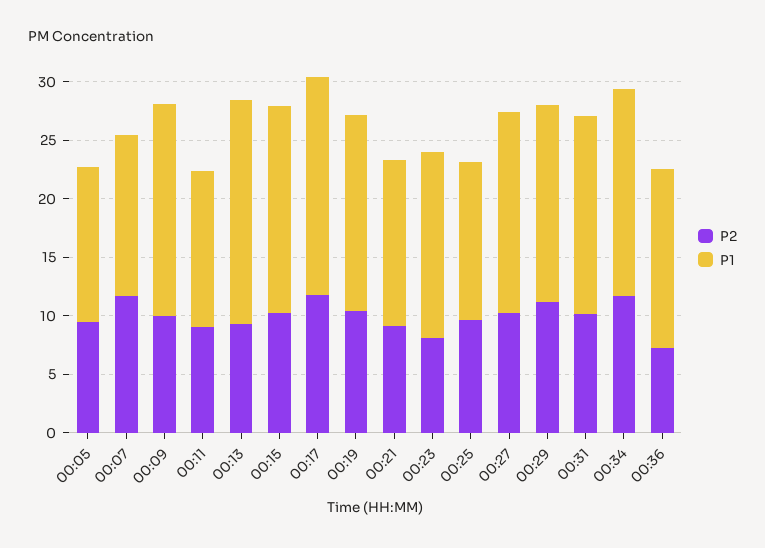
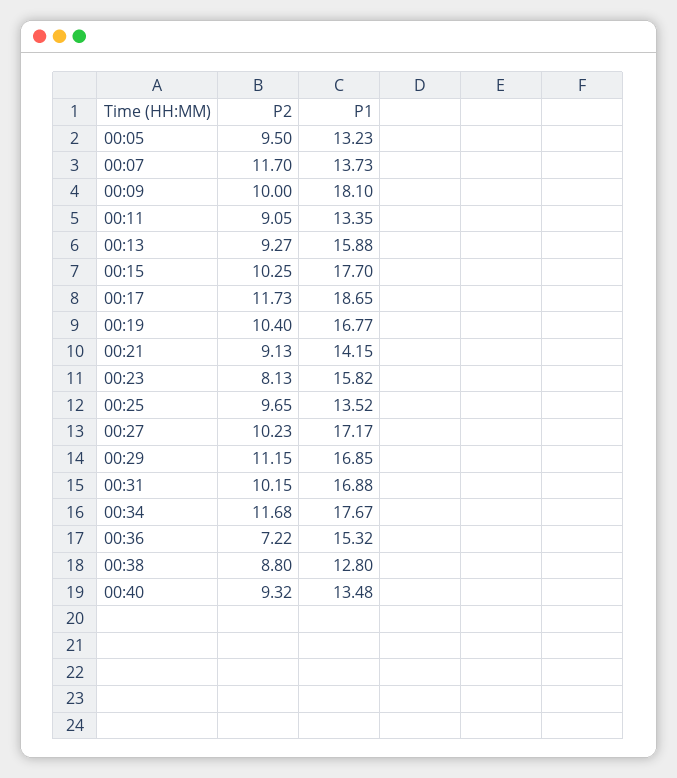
P1, 00:13: 19 -> 15.88
P2, 00:38: none -> 8.8
P1, 00:38: none -> 12.8
P2, 00:40: none -> 9.32
P1, 00:40: none -> 13.48

